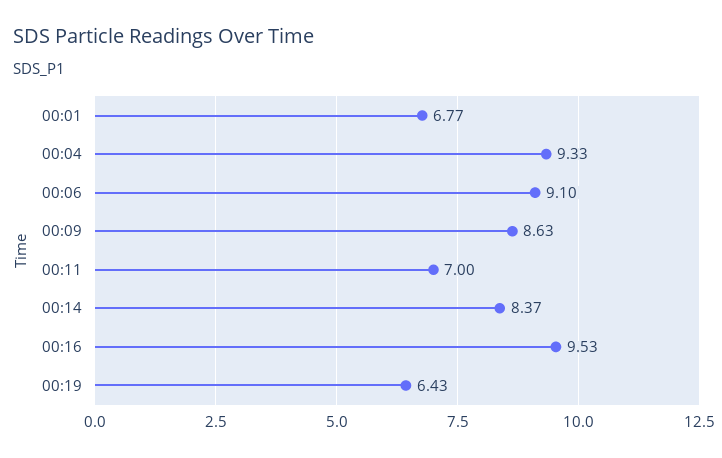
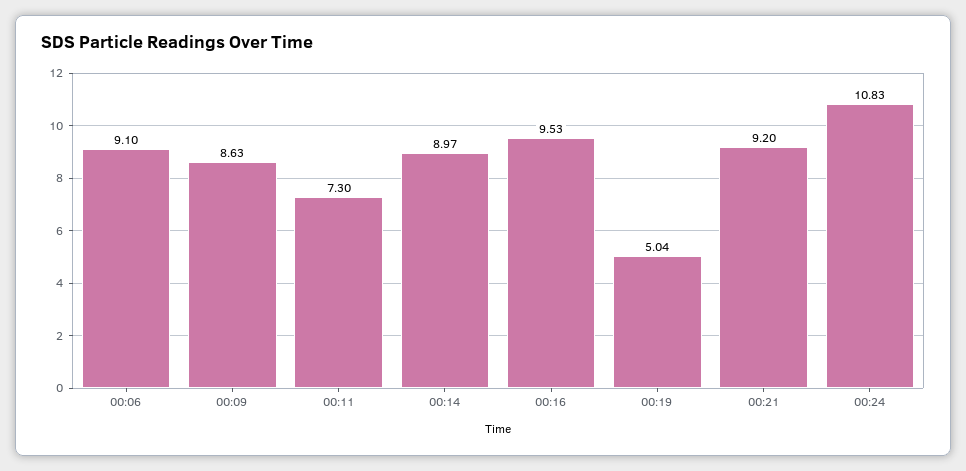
00:01: 6.77 -> none
00:04: 9.33 -> none
00:11: 7 -> 7.3
00:14: 8.37 -> 8.97
00:19: 6.43 -> 5.04
00:21: none -> 9.2
00:24: none -> 10.83

